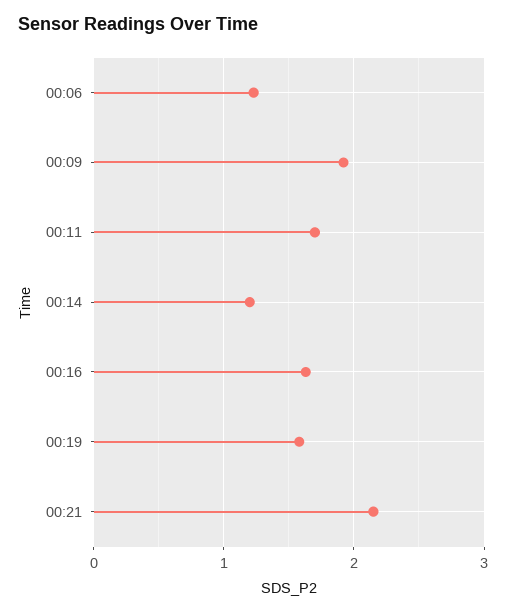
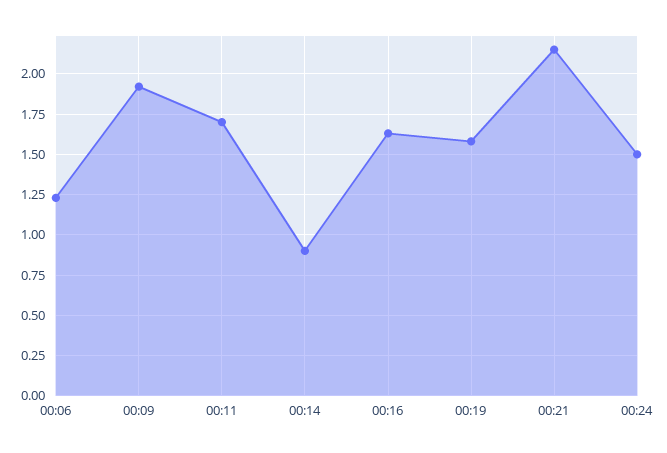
00:14: 1.2 -> 0.9
00:24: none -> 1.5

